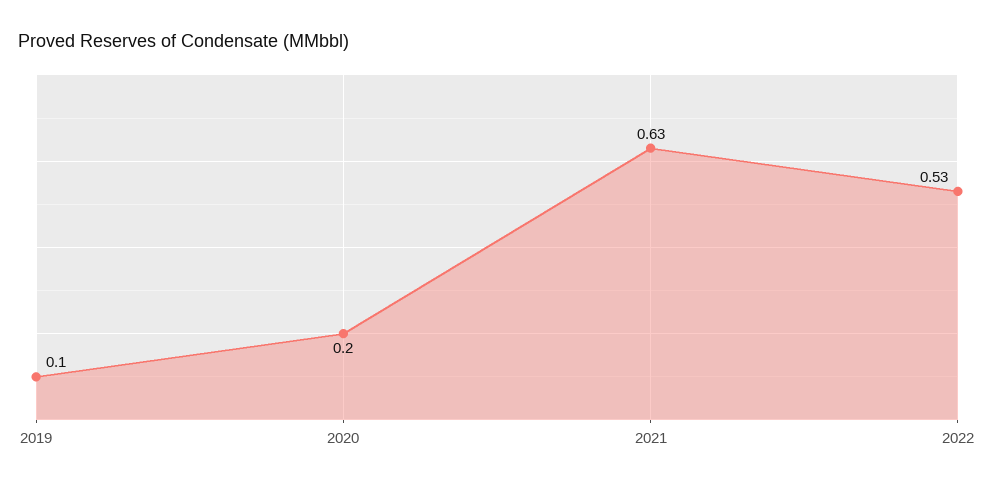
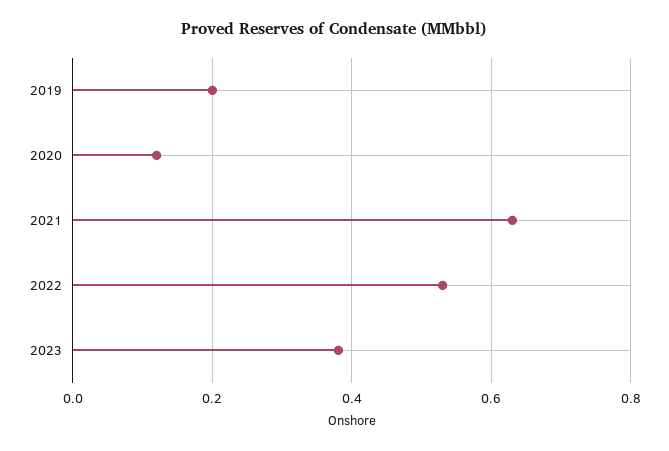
2019: 0.1 -> 0.2
2020: 0.2 -> 0.12
2023: none -> 0.38

